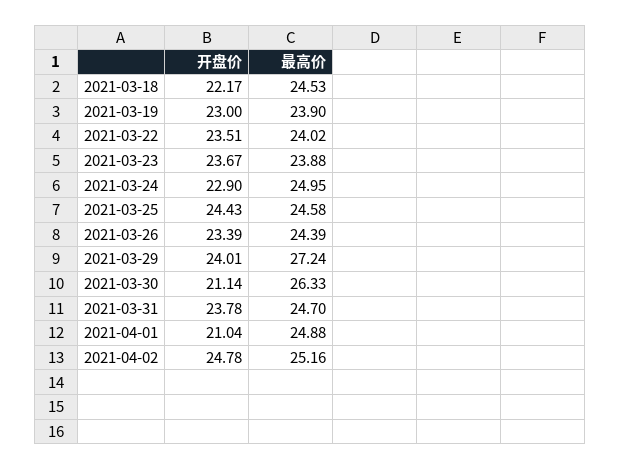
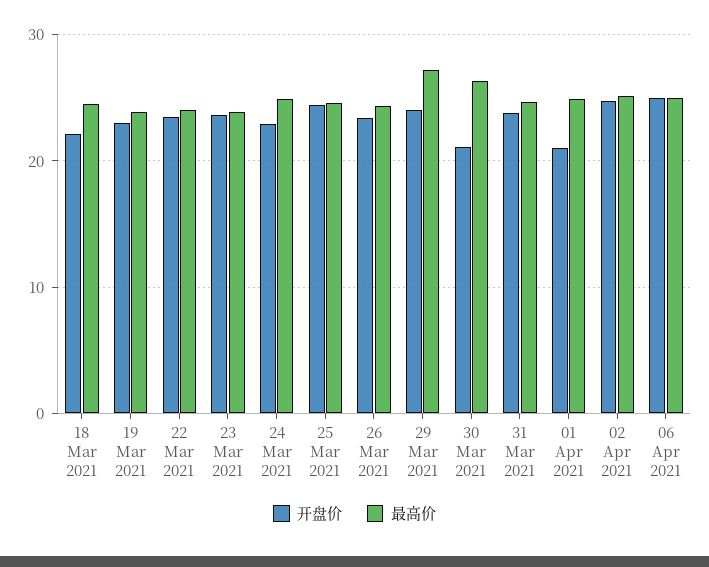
开盘价, 06 Apr 2021: none -> 25
最高价, 06 Apr 2021: none -> 25

